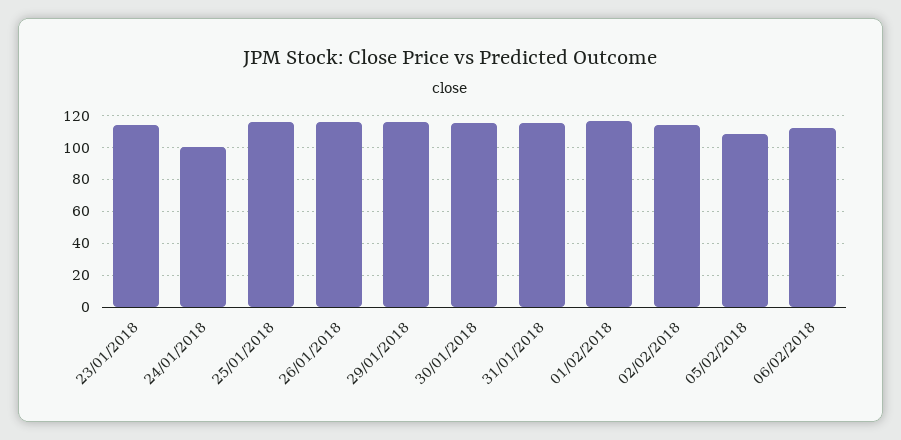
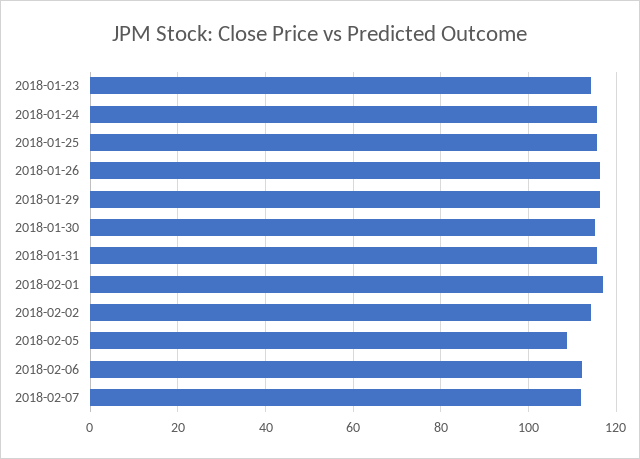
24/01/2018: 100 -> 116
2018-02-07: none -> 112

